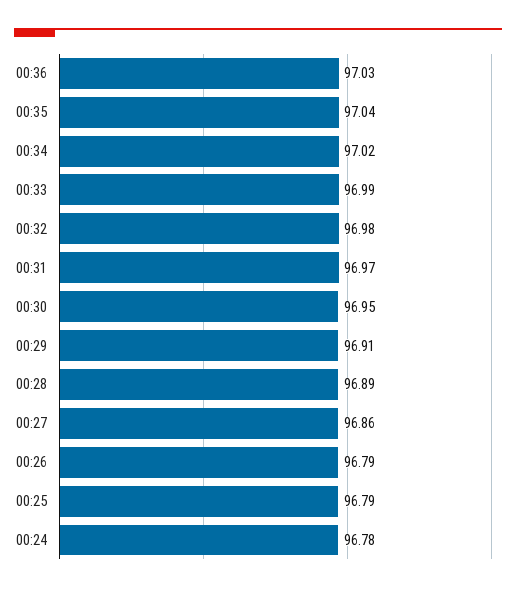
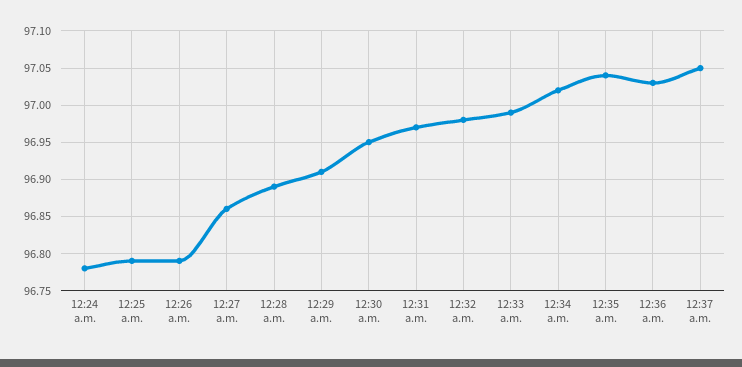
12:37 a.m.: none -> 97.05

